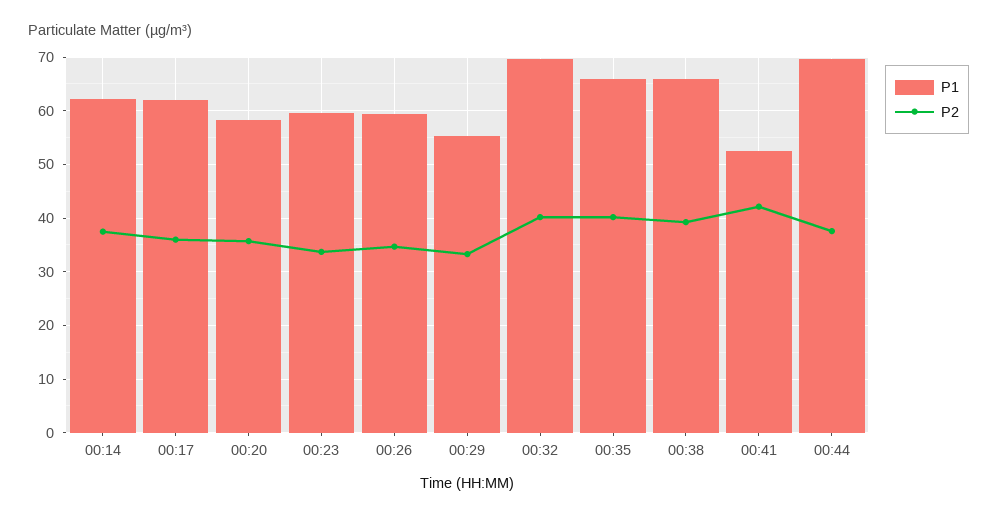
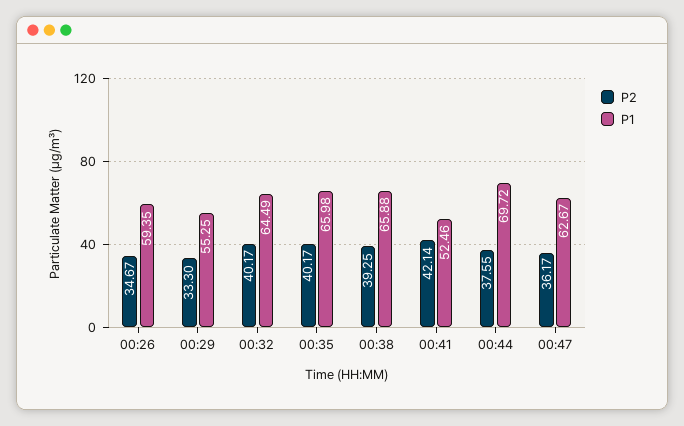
P1, 00:14: 62 -> none
P2, 00:14: 38 -> none
P1, 00:17: 62 -> none
P2, 00:17: 36 -> none
P1, 00:20: 58 -> none
P2, 00:20: 36 -> none
P1, 00:23: 60 -> none
P2, 00:23: 34 -> none
P1, 00:32: 70 -> 64.49
P2, 00:47: none -> 36.17
P1, 00:47: none -> 62.67

